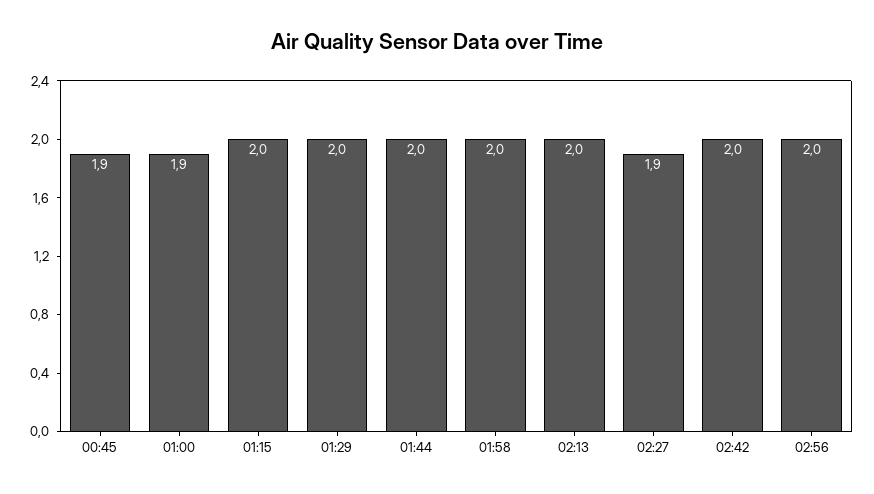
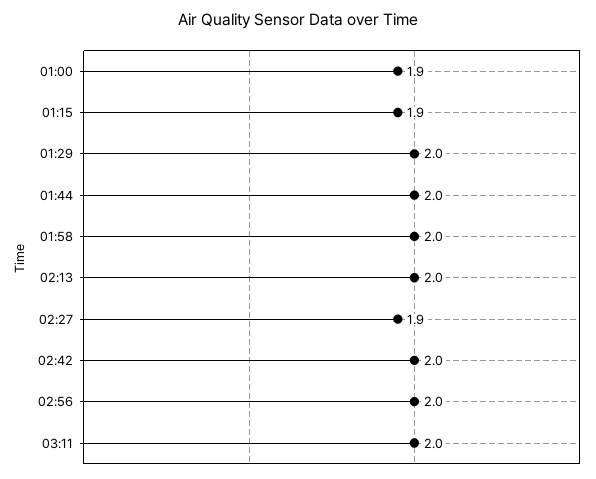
00:45: 1.9 -> none
01:15: 2 -> 1.9
03:11: none -> 2

